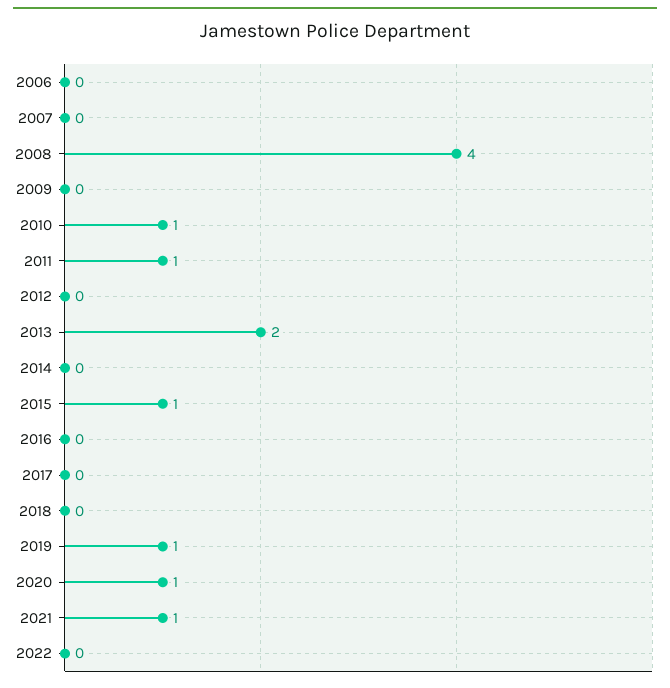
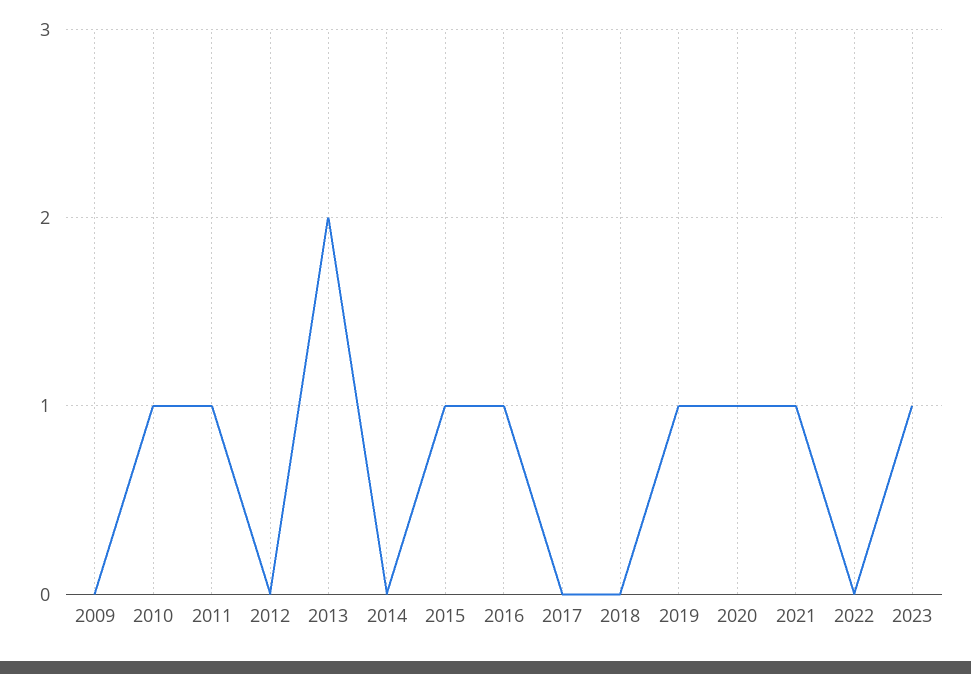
2006: 0 -> none
2007: 0 -> none
2008: 4 -> none
2016: 0 -> 1
2023: none -> 1

